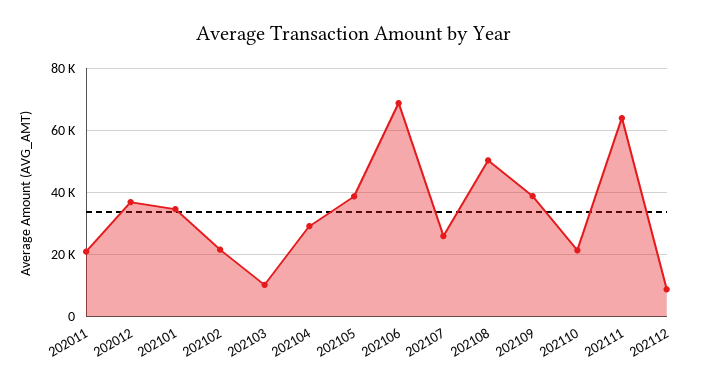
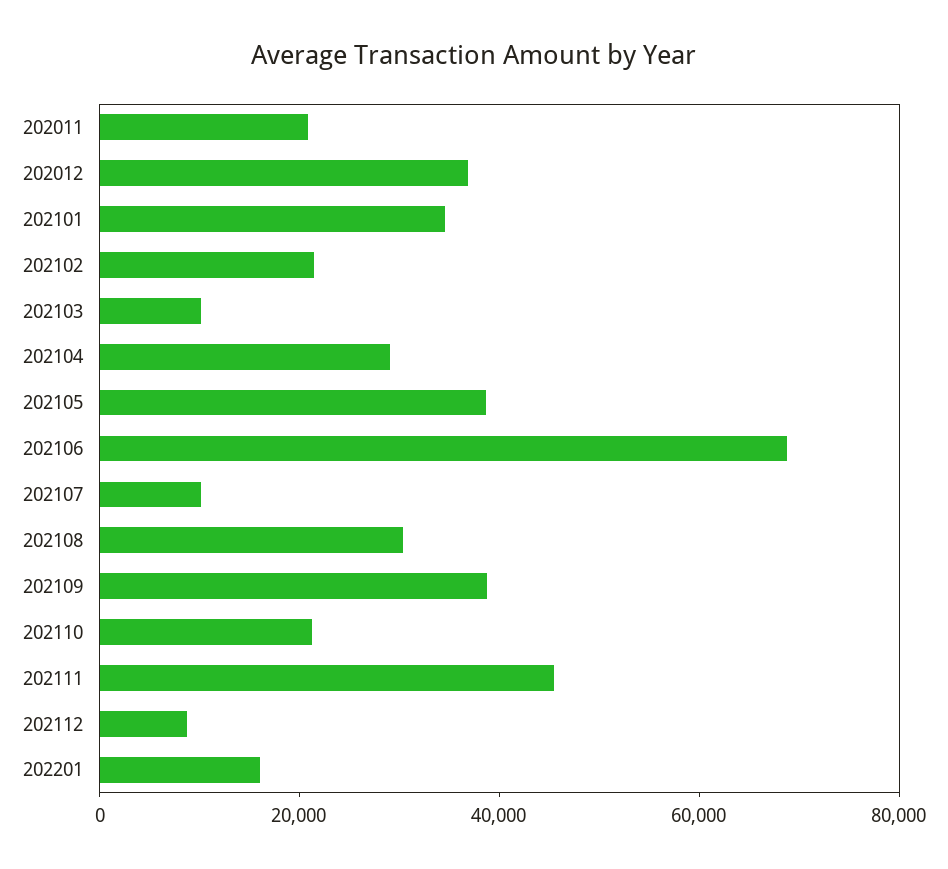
202107: 26000 -> 10000
202108: 50000 -> 30000
202111: 64000 -> 45000
202201: none -> 15000

